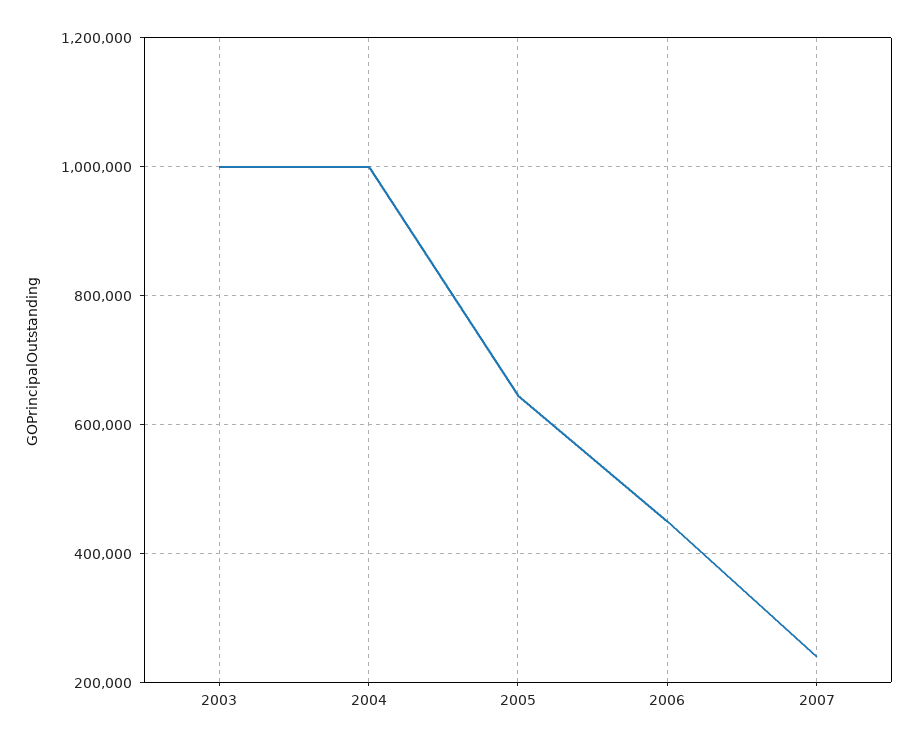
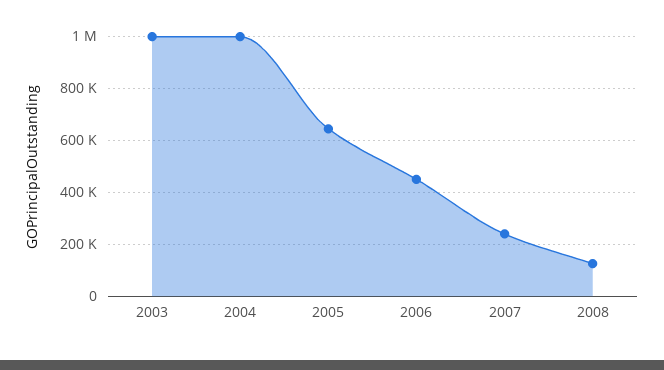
2008: none -> 125000

